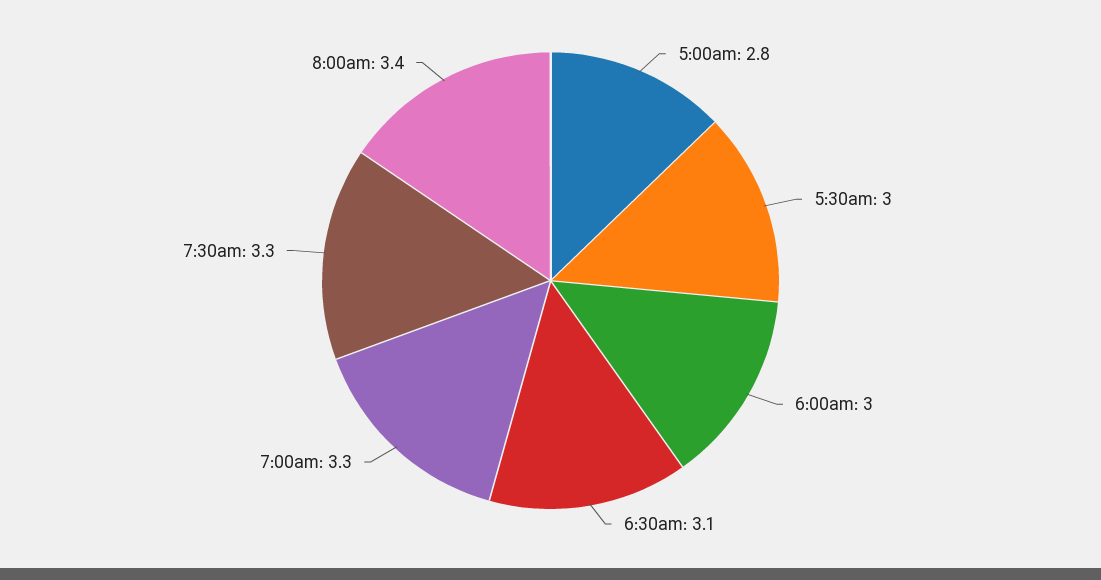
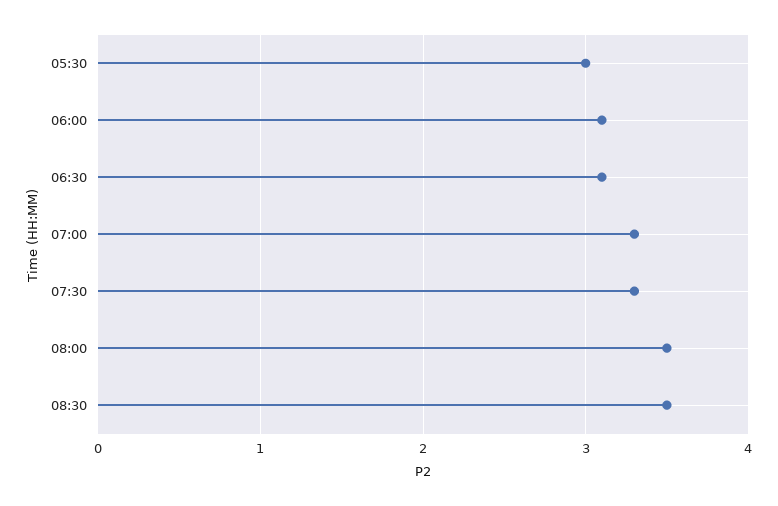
5:00am: 2.8 -> none
6:00am: 3 -> 3.1
8:00am: 3.4 -> 3.5
08:30: none -> 3.5

